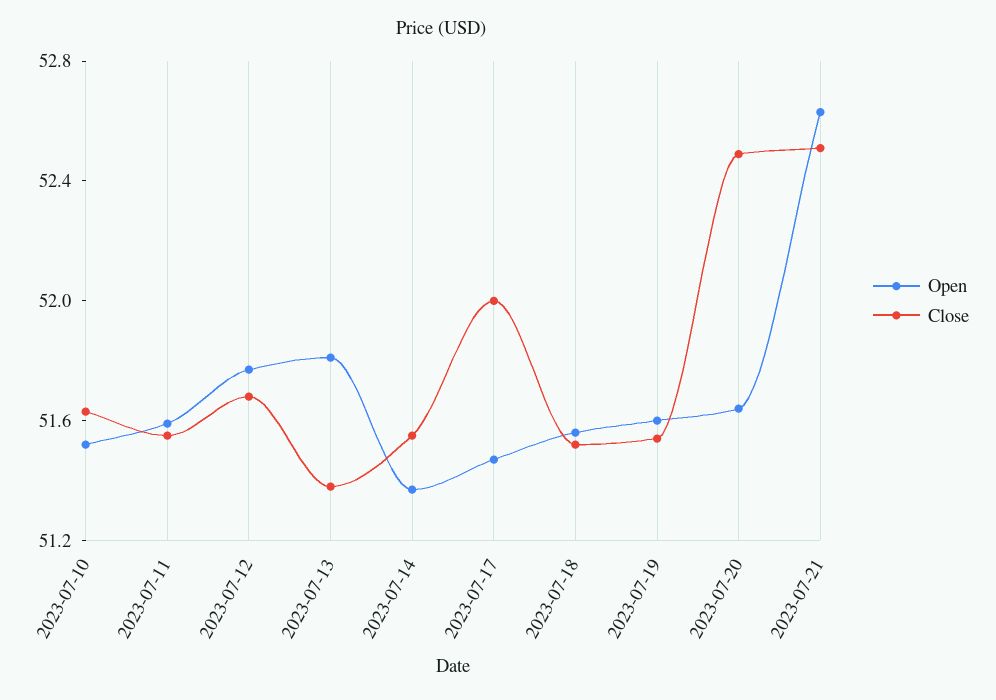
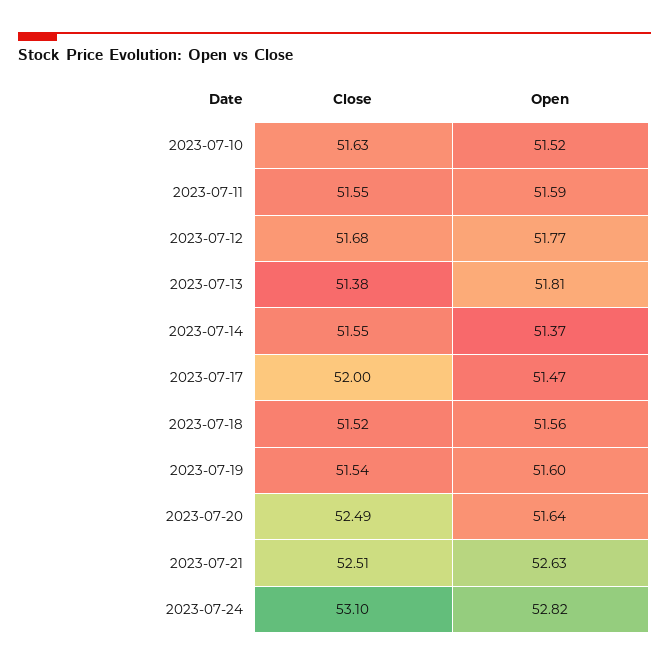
Close, 2023-07-24: none -> 53.1
Open, 2023-07-24: none -> 52.82

